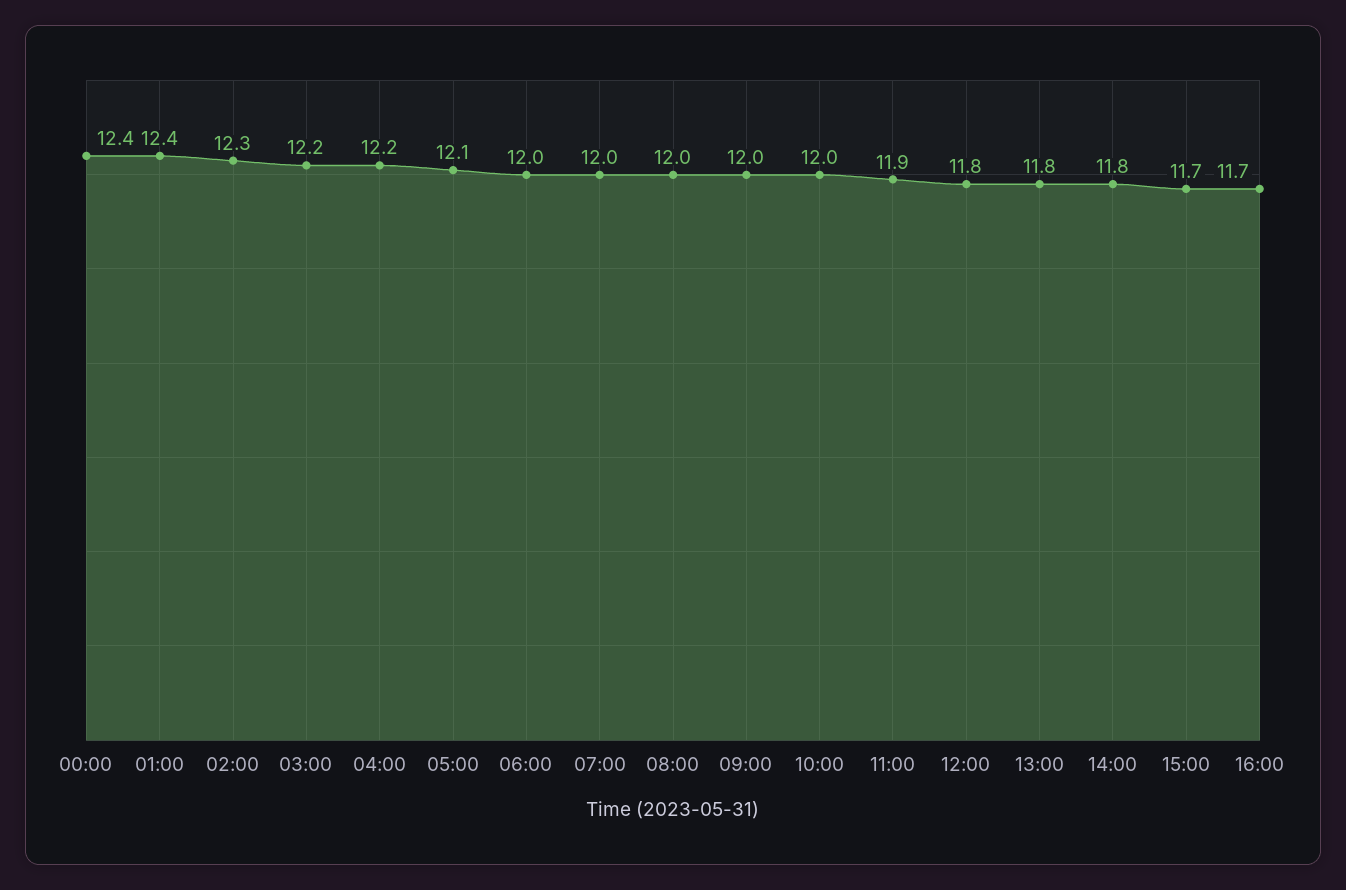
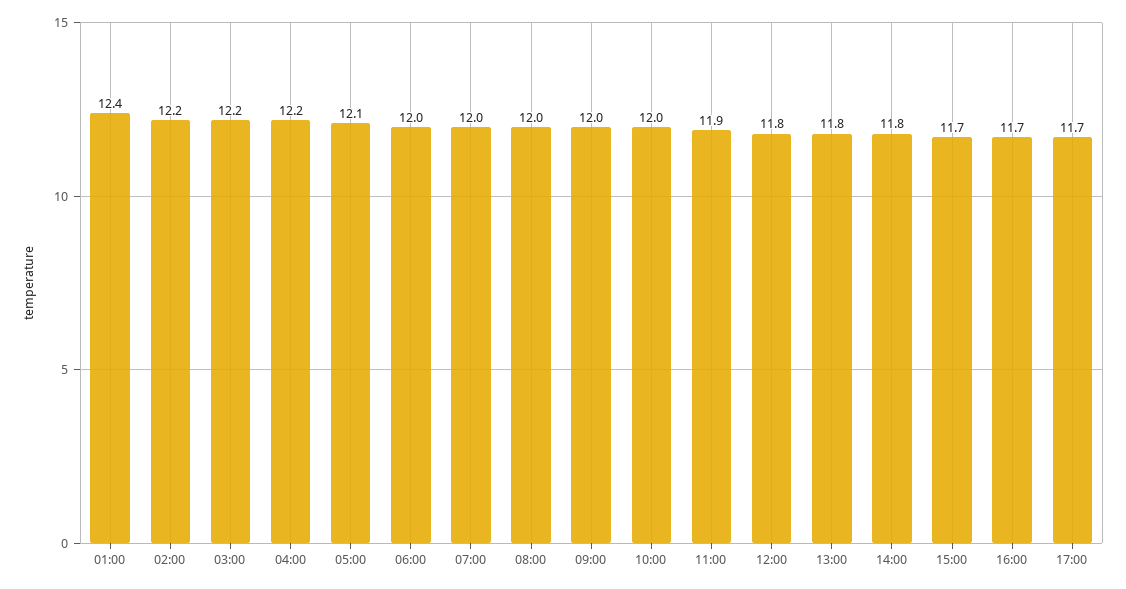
00:00: 12.4 -> none
02:00: 12.3 -> 12.2
17:00: none -> 11.7

